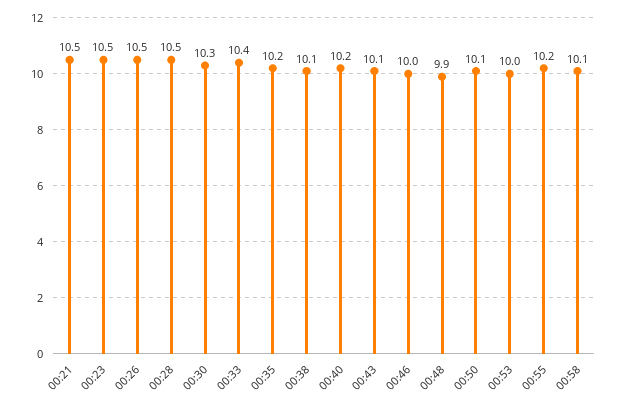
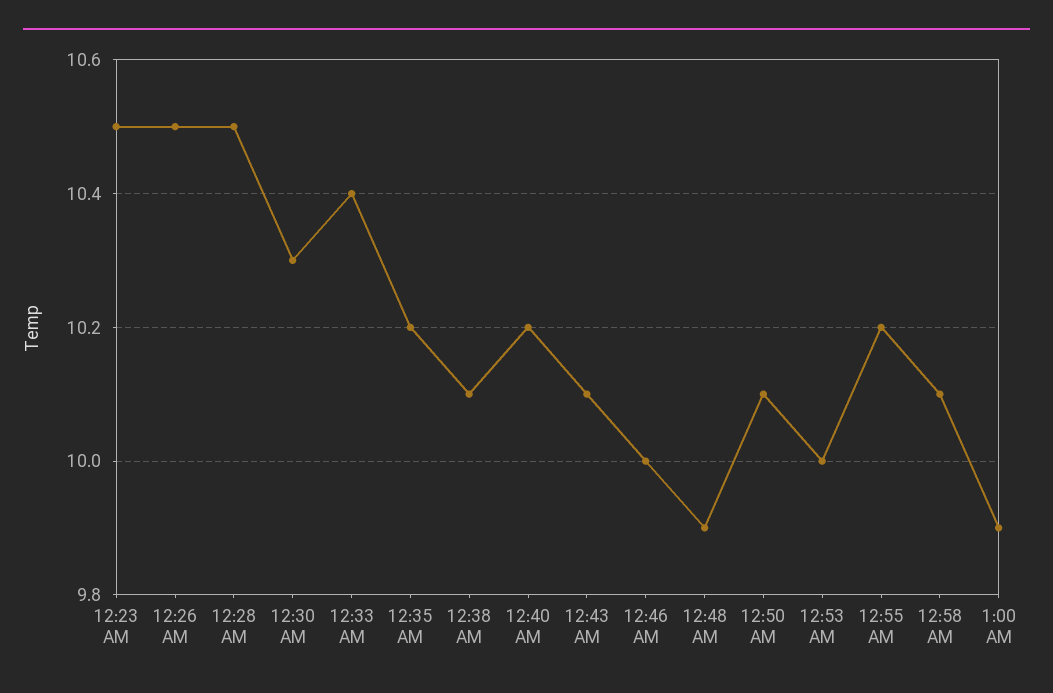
00:21: 10.5 -> none
1:00 AM: none -> 9.9

